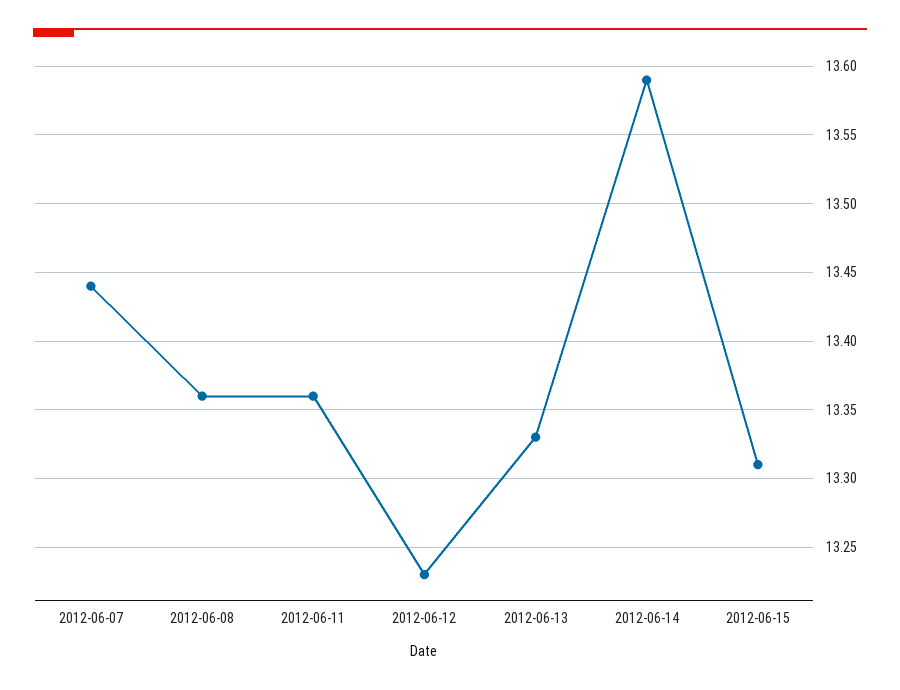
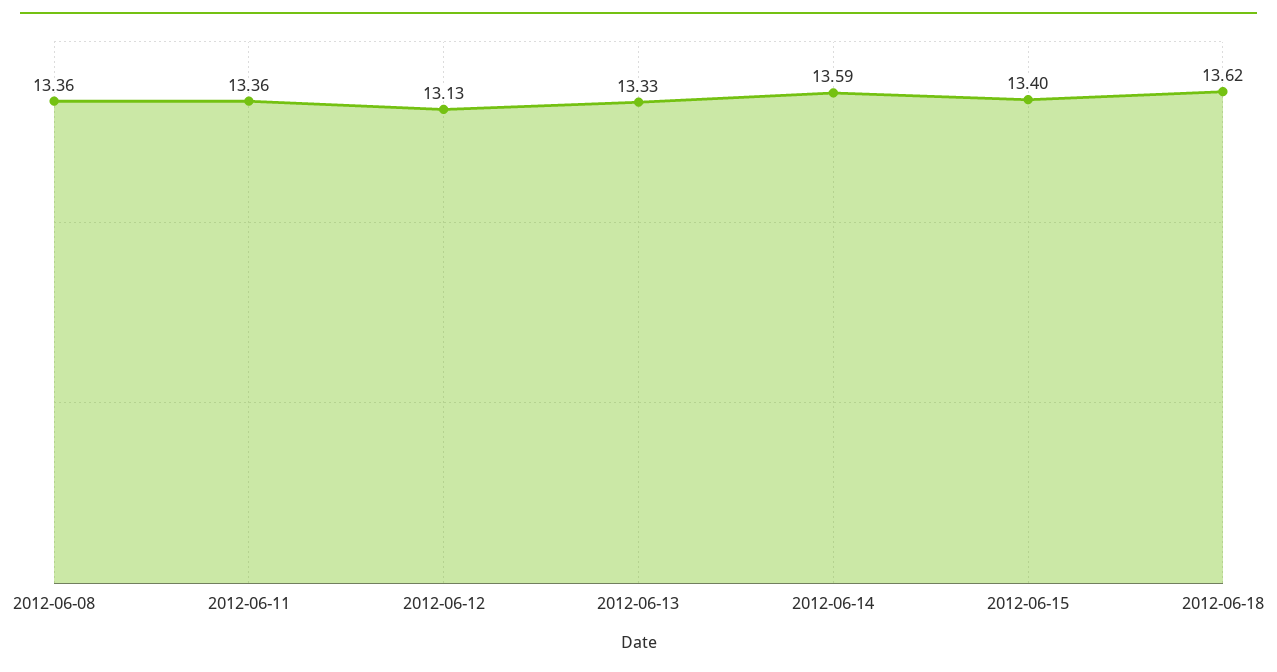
2012-06-07: 13.44 -> none
2012-06-12: 13.23 -> 13.13
2012-06-15: 13.31 -> 13.4
2012-06-18: none -> 13.62

